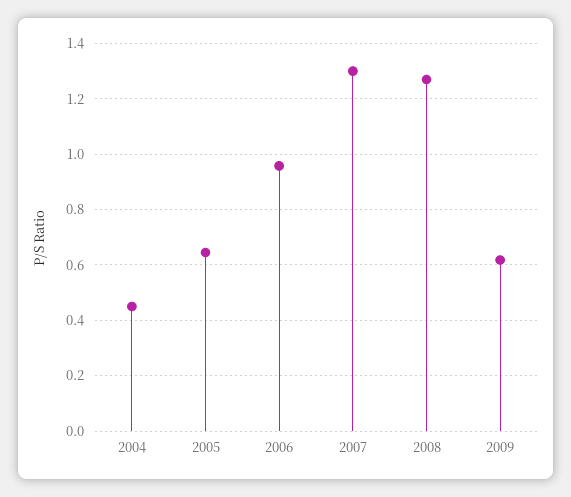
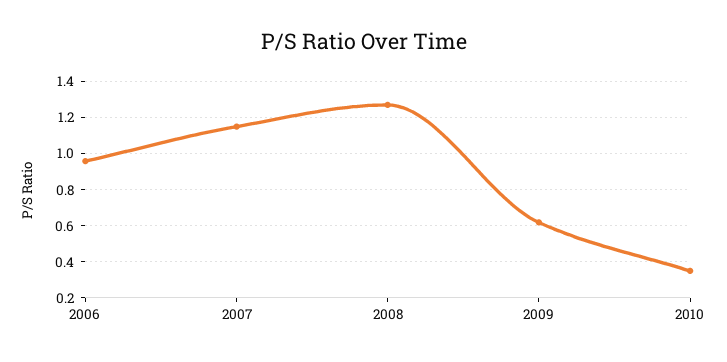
2004: 0.45 -> none
2005: 0.65 -> none
2007: 1.3 -> 1.15
2010: none -> 0.35

